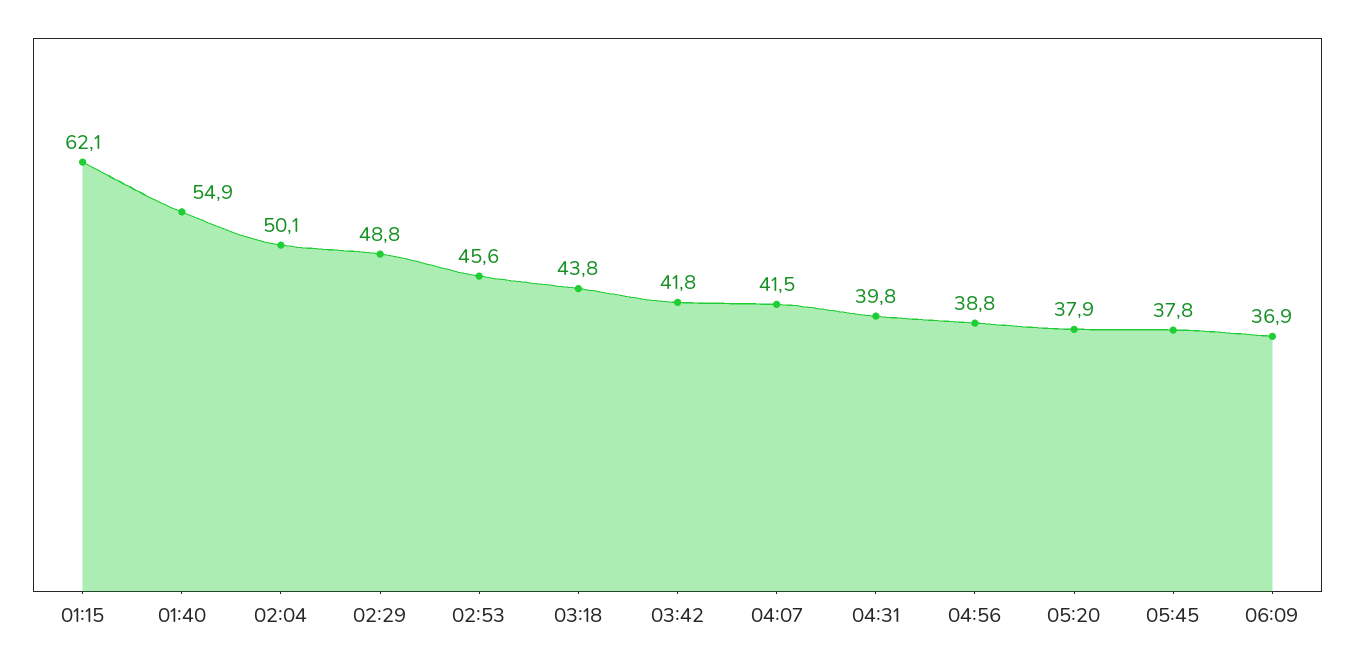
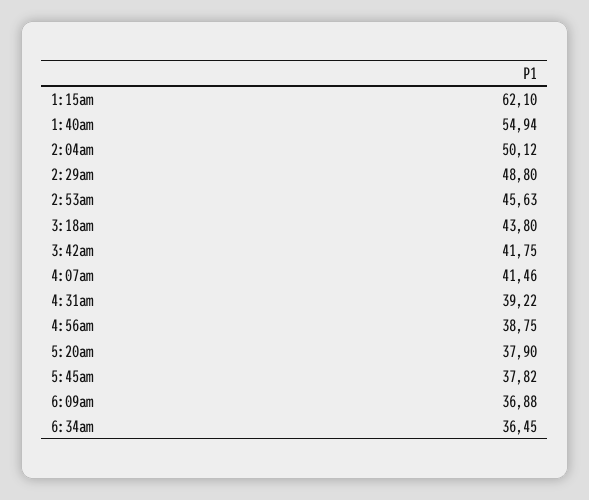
04:31: 39.8 -> 39.22
6:34am: none -> 36.45

